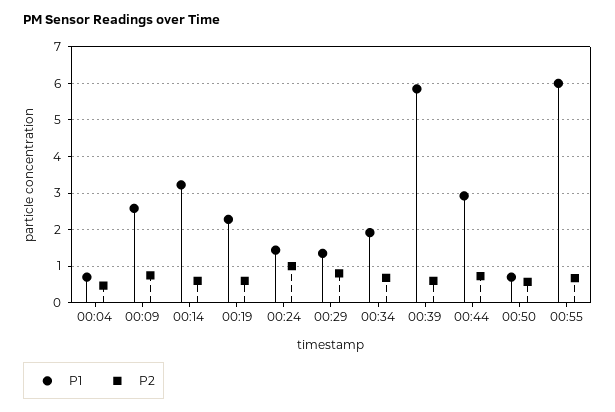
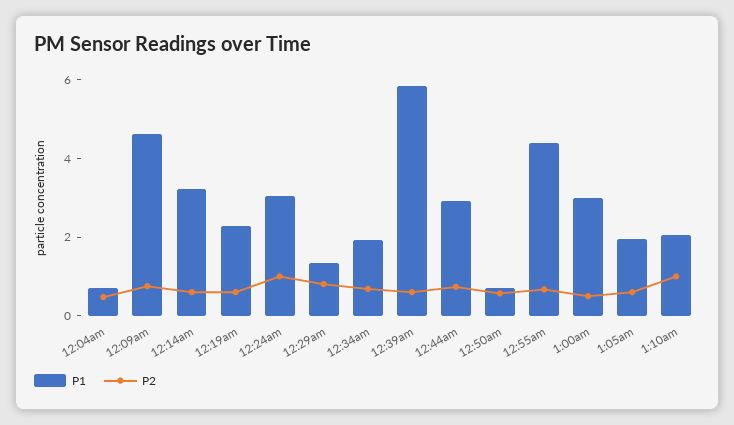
P1, 00:09: 2.6 -> 4.5
P1, 00:24: 1.4 -> 3
P1, 00:55: 6 -> 4.5
P1, 1:00am: none -> 3
P2, 1:00am: none -> 0.5
P1, 1:05am: none -> 2
P2, 1:05am: none -> 0.5
P1, 1:10am: none -> 2
P2, 1:10am: none -> 1

